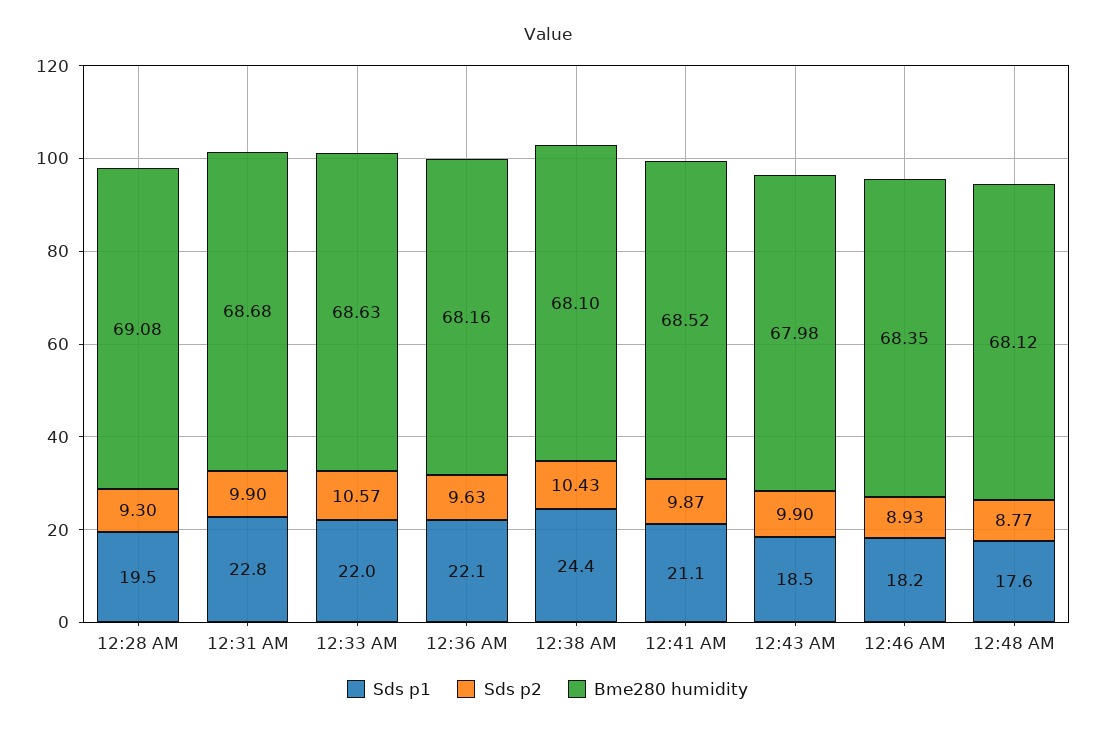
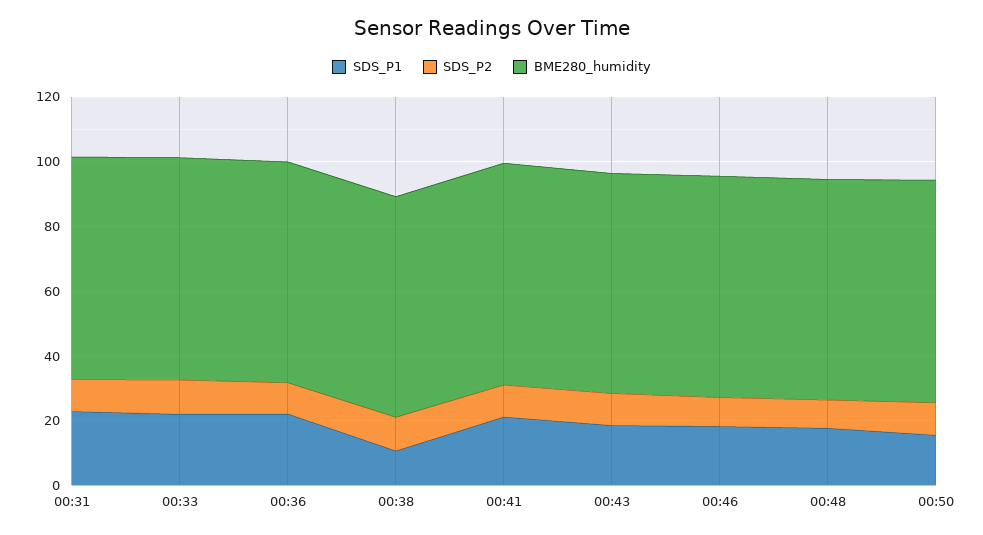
Sds p1, 12:28 AM: 19.5 -> none
Sds p2, 12:28 AM: 9.3 -> none
Bme280 humidity, 12:28 AM: 69.08 -> none
Sds p1, 12:38 AM: 24.4 -> 10
Sds p1, 00:50: none -> 15
Sds p2, 00:50: none -> 10
Bme280 humidity, 00:50: none -> 70

